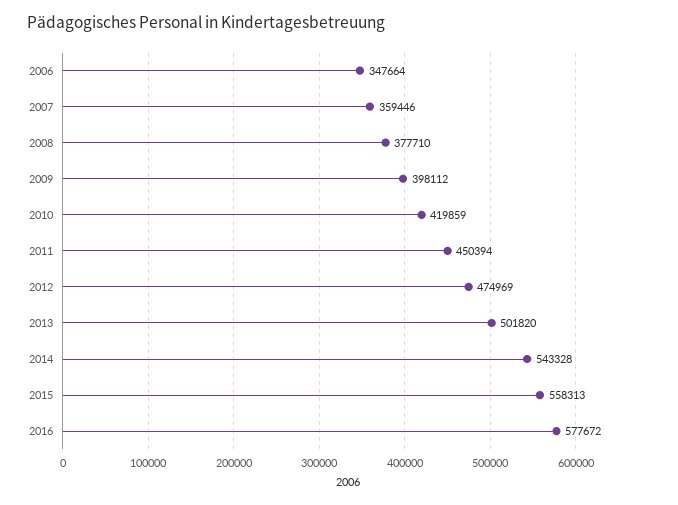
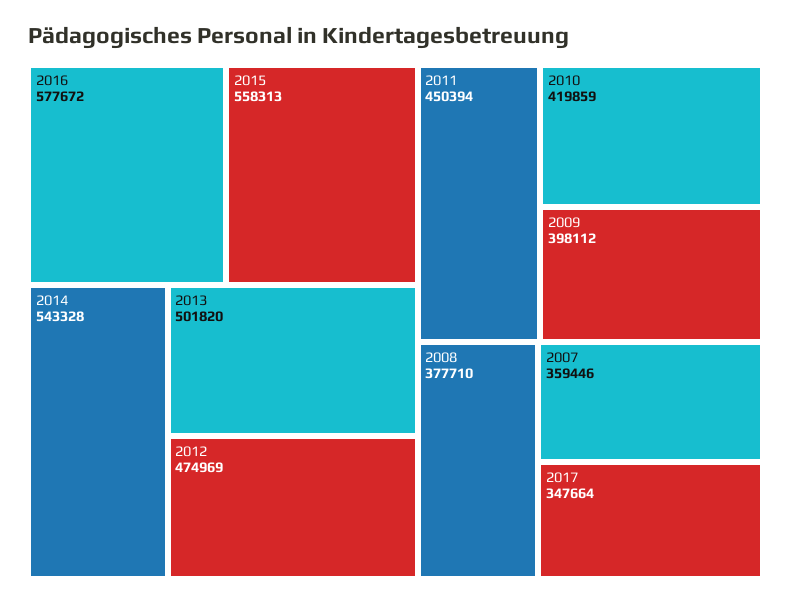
2006: 347664 -> none
2017: none -> 347664

